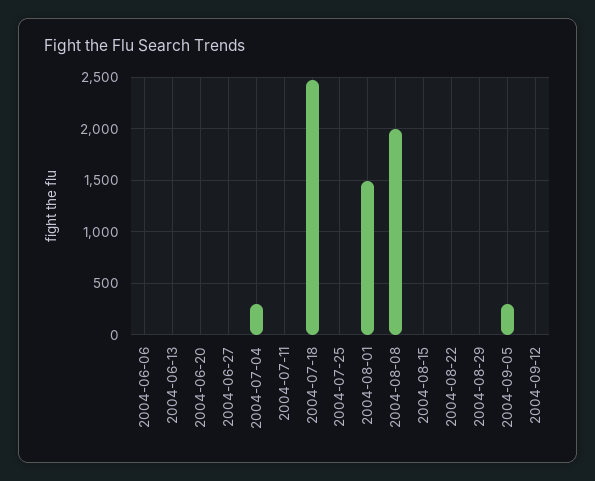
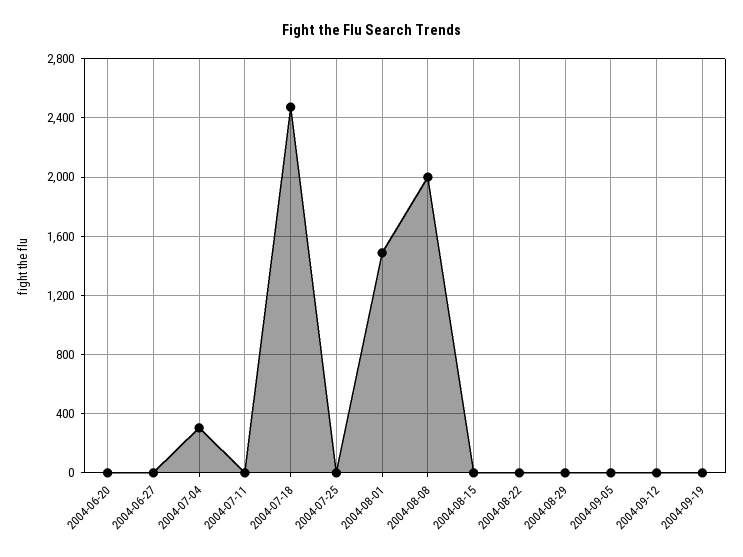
2004-06-06: 0 -> none
2004-06-13: 0 -> none
2004-09-05: 300 -> 0
2004-09-19: none -> 0

